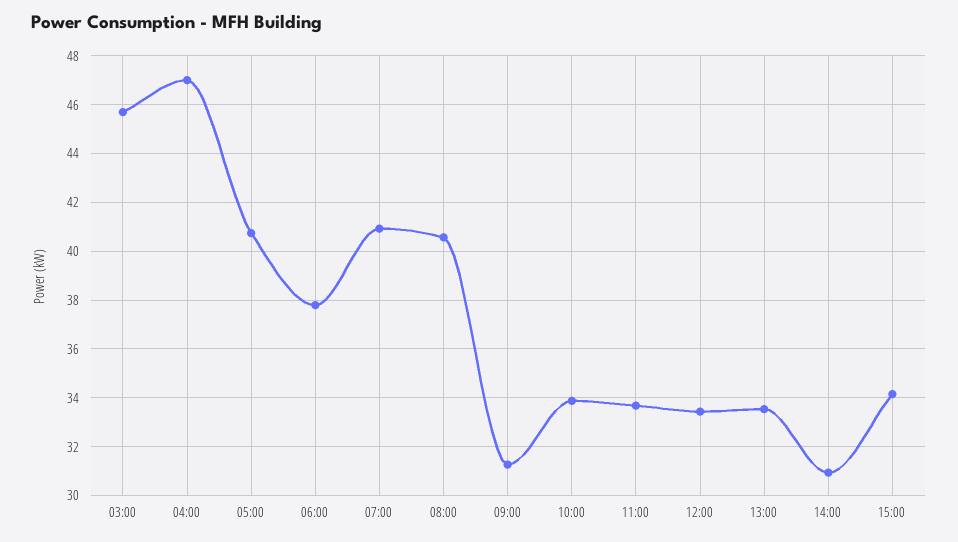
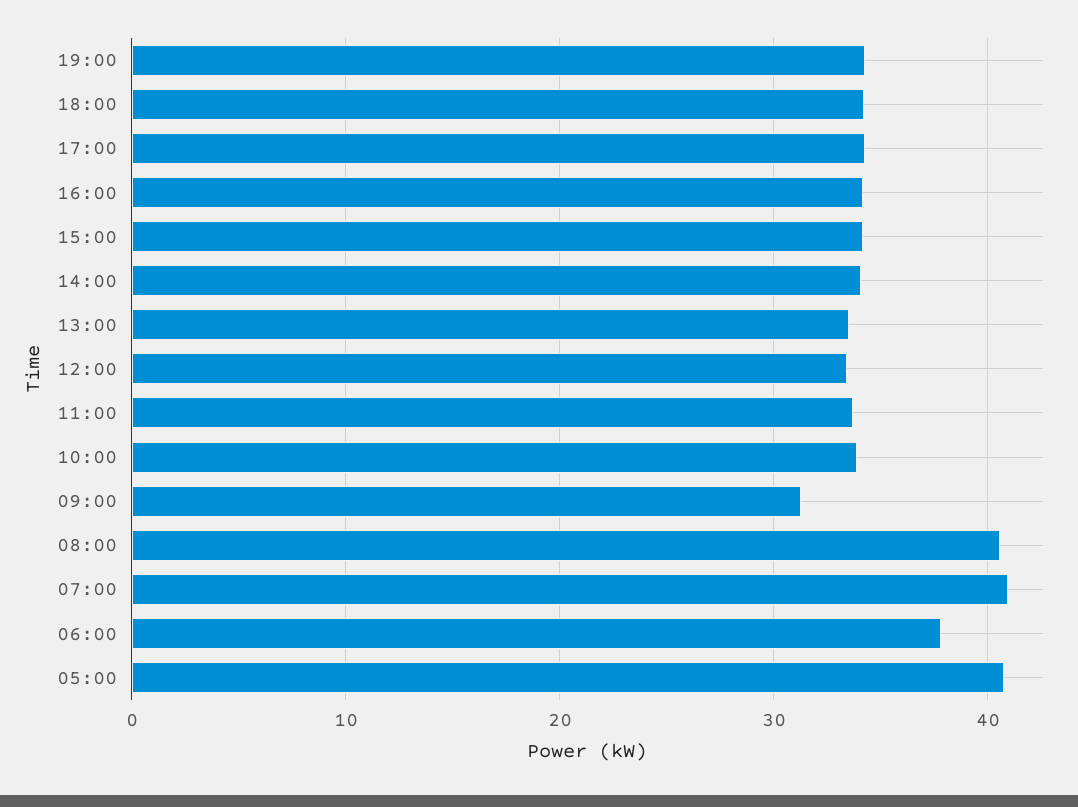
03:00: 45.75 -> none
04:00: 47 -> none
14:00: 31 -> 34
19:00: none -> 34
18:00: none -> 34
17:00: none -> 34
16:00: none -> 34

